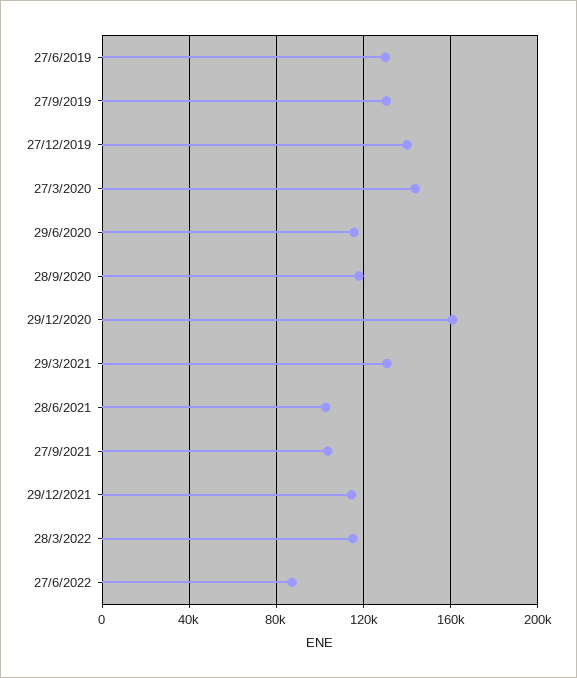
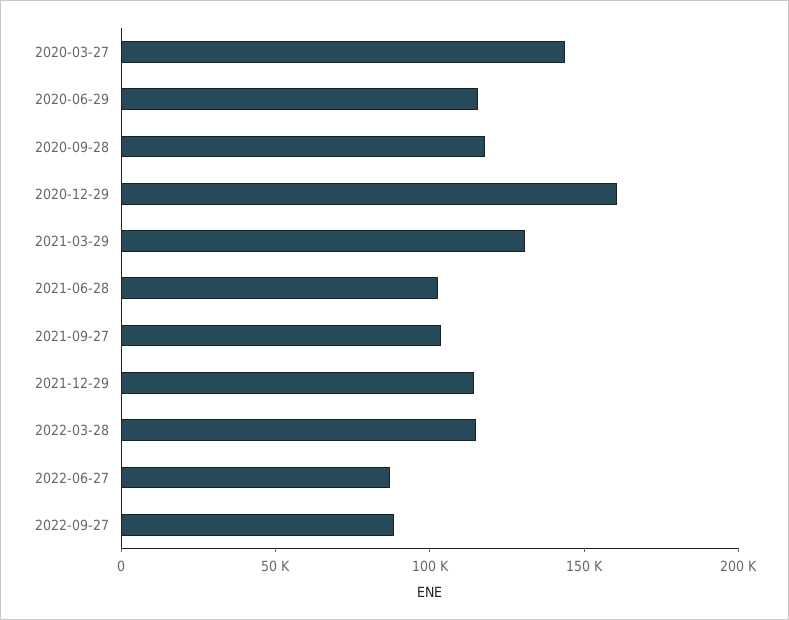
27/6/2019: 130000 -> none
27/9/2019: 130000 -> none
27/12/2019: 140000 -> none
2022-09-27: none -> 90000

